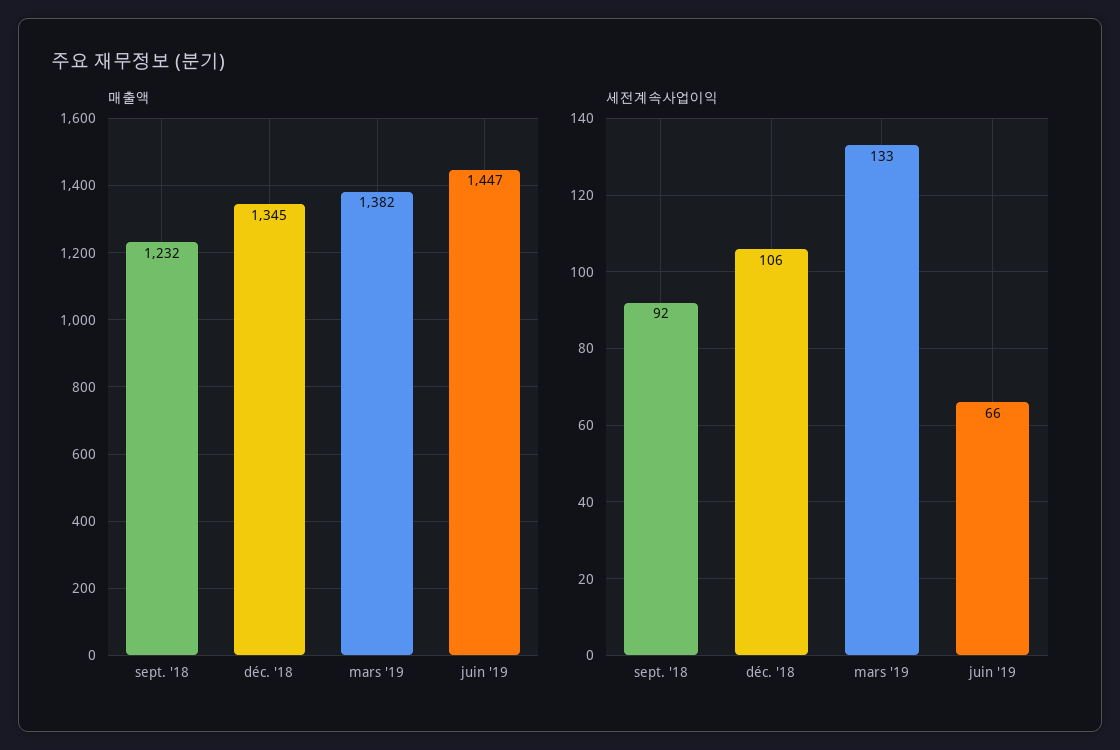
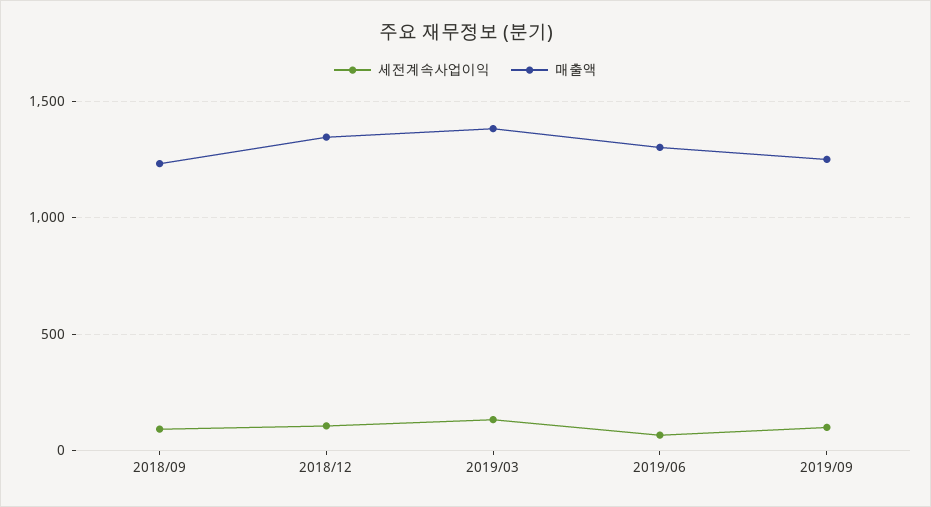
매출액, juin '19: 1447 -> 1300
세전계속사업이익, 2019/09: none -> 100
매출액, 2019/09: none -> 1250

